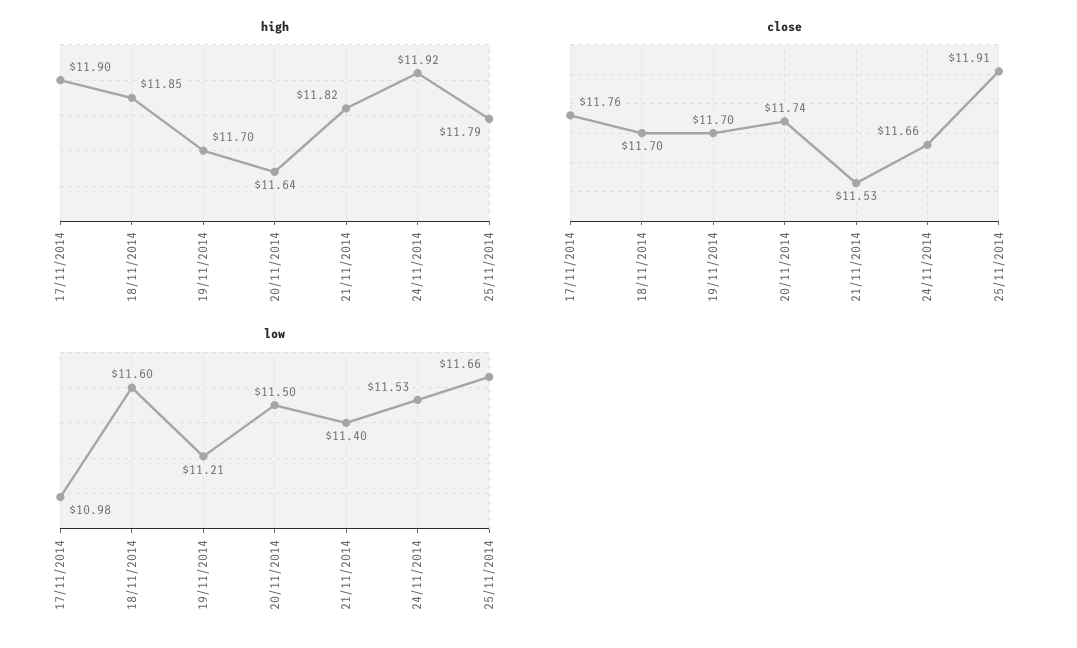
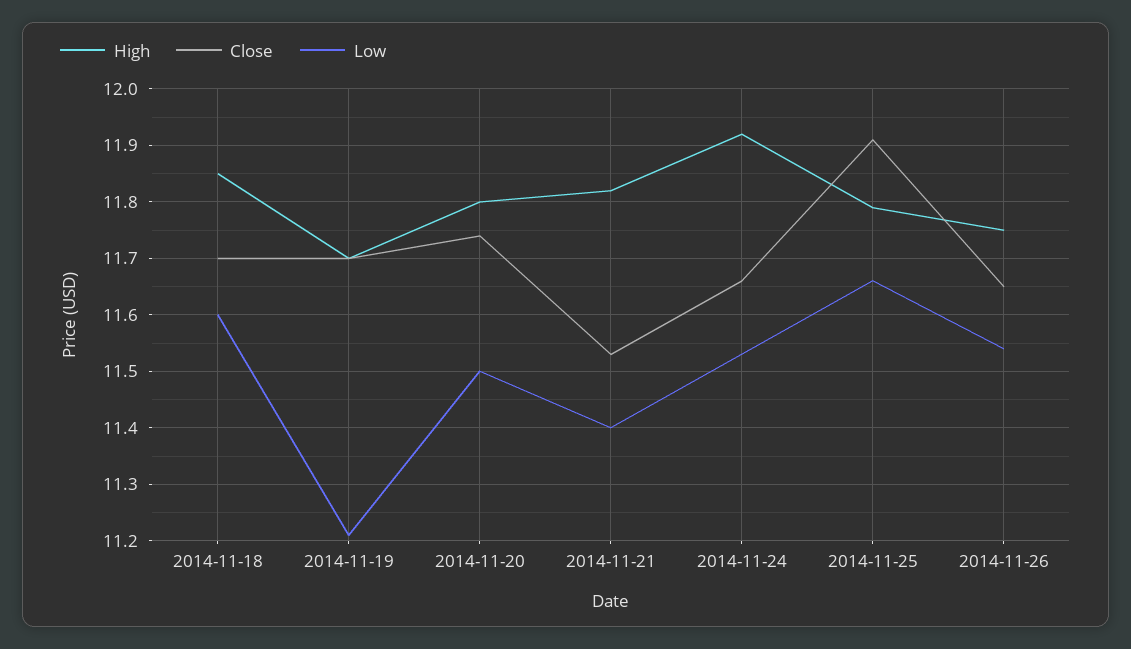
high, 17/11/2014: 11.9 -> none
high, 20/11/2014: 11.64 -> 11.8
close, 17/11/2014: 11.76 -> none
low, 17/11/2014: 10.98 -> none
high, 2014-11-26: none -> 11.75
close, 2014-11-26: none -> 11.65
low, 2014-11-26: none -> 11.55

